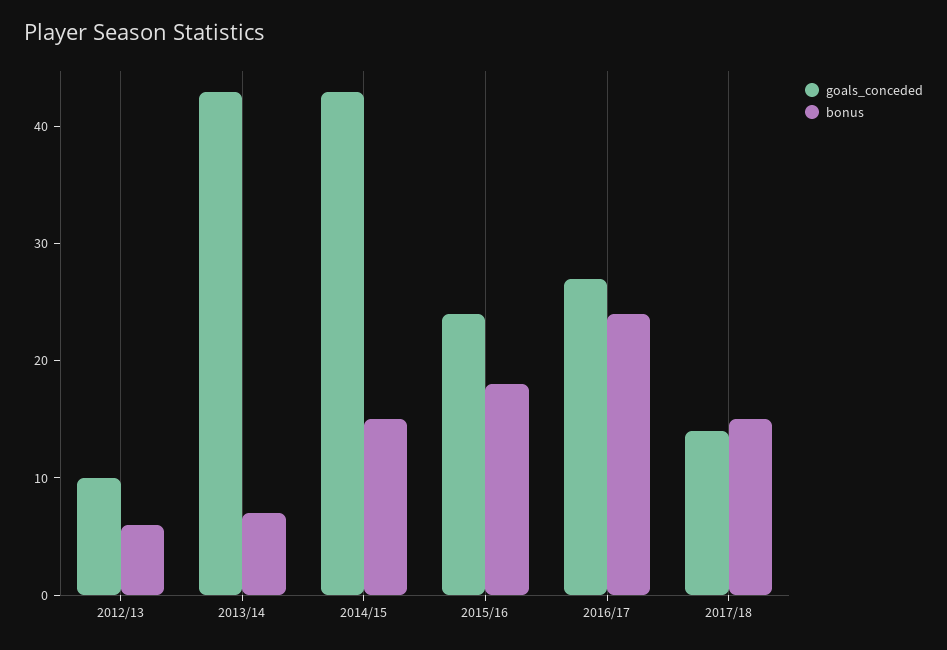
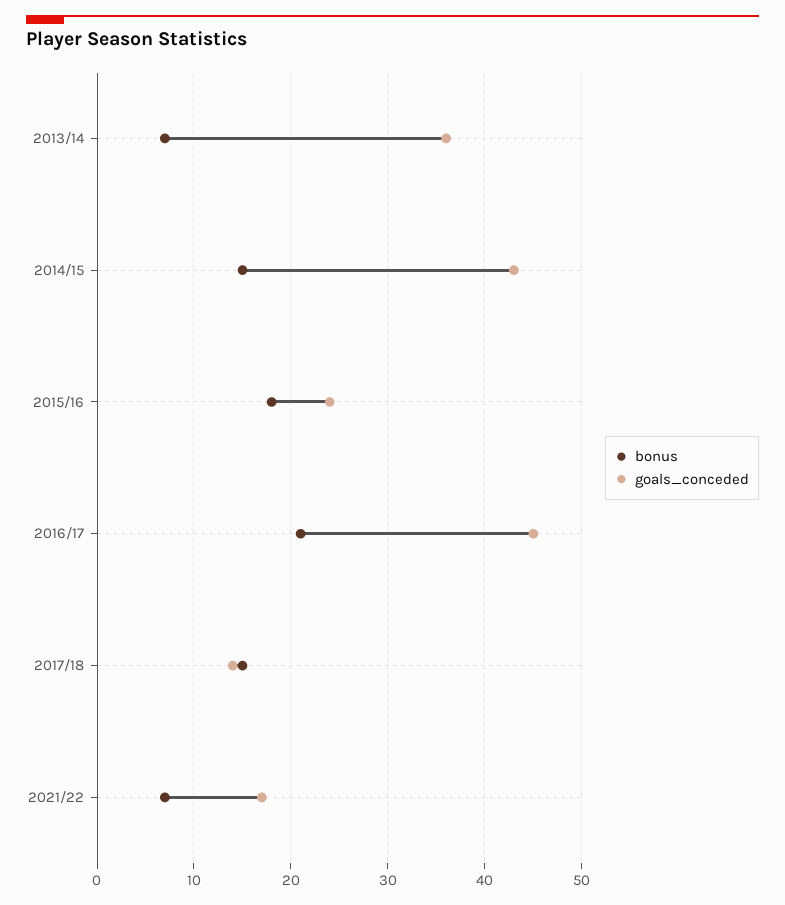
goals_conceded, 2012/13: 10 -> none
bonus, 2012/13: 6 -> none
goals_conceded, 2013/14: 43 -> 36
goals_conceded, 2016/17: 27 -> 45
bonus, 2016/17: 24 -> 21
bonus, 2021/22: none -> 7
goals_conceded, 2021/22: none -> 17

